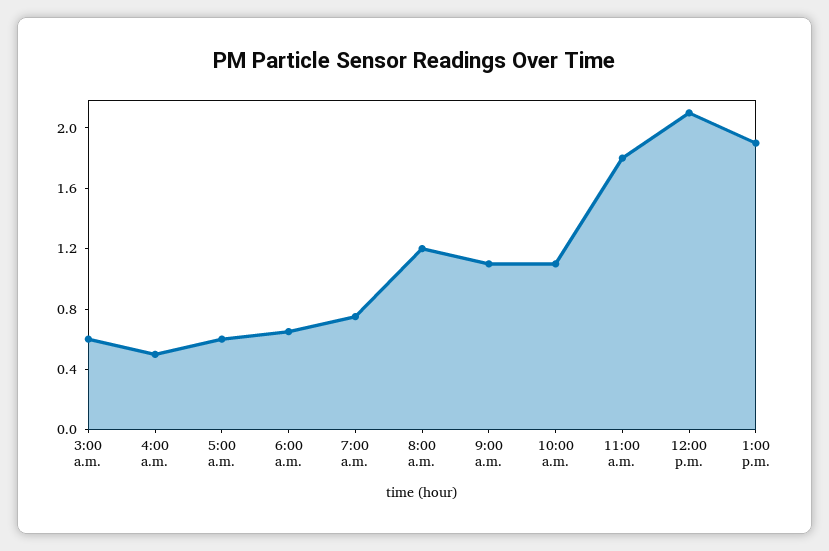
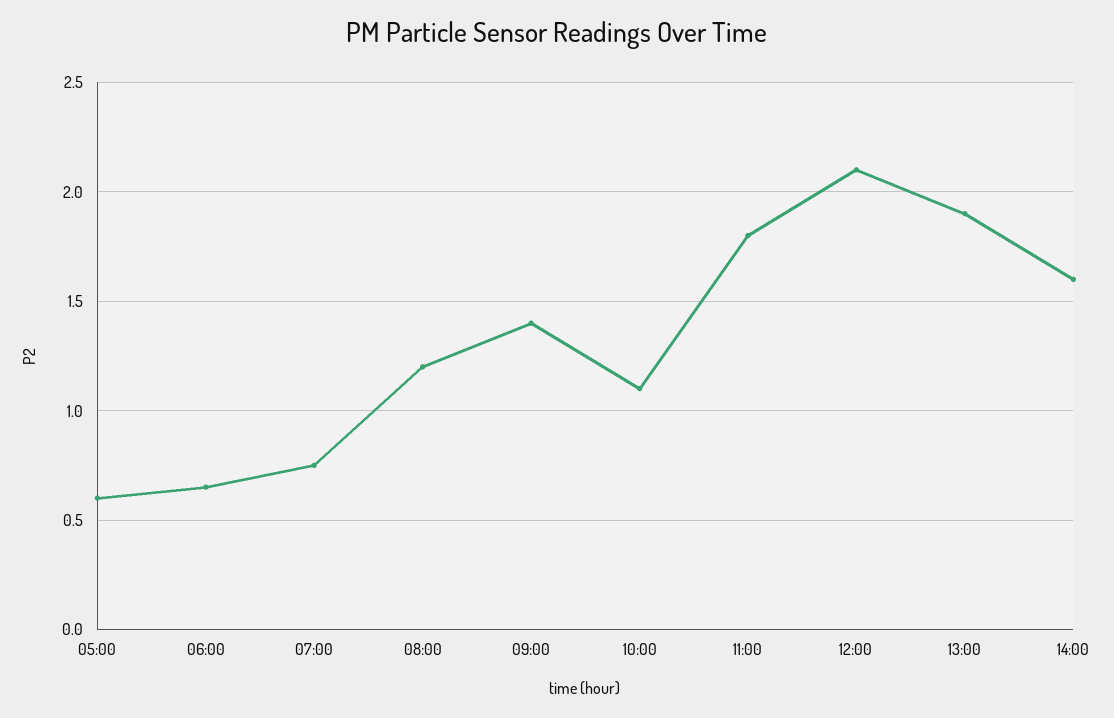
3:00 a.m.: 0.6 -> none
4:00 a.m.: 0.5 -> none
9:00 a.m.: 1.1 -> 1.4
14:00: none -> 1.6

